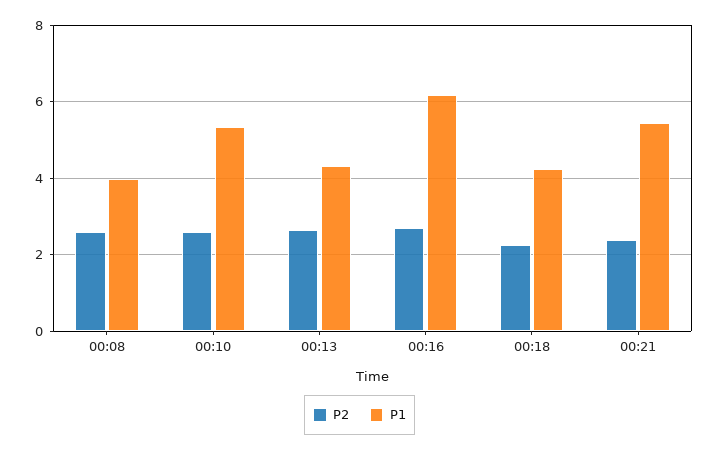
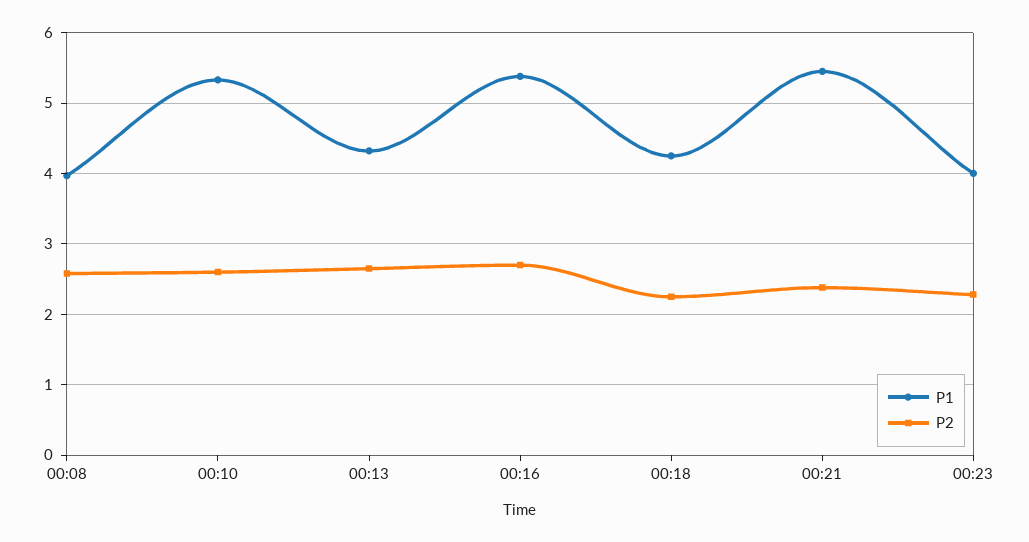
P1, 00:16: 6.2 -> 5.4
P1, 00:23: none -> 4
P2, 00:23: none -> 2.3

